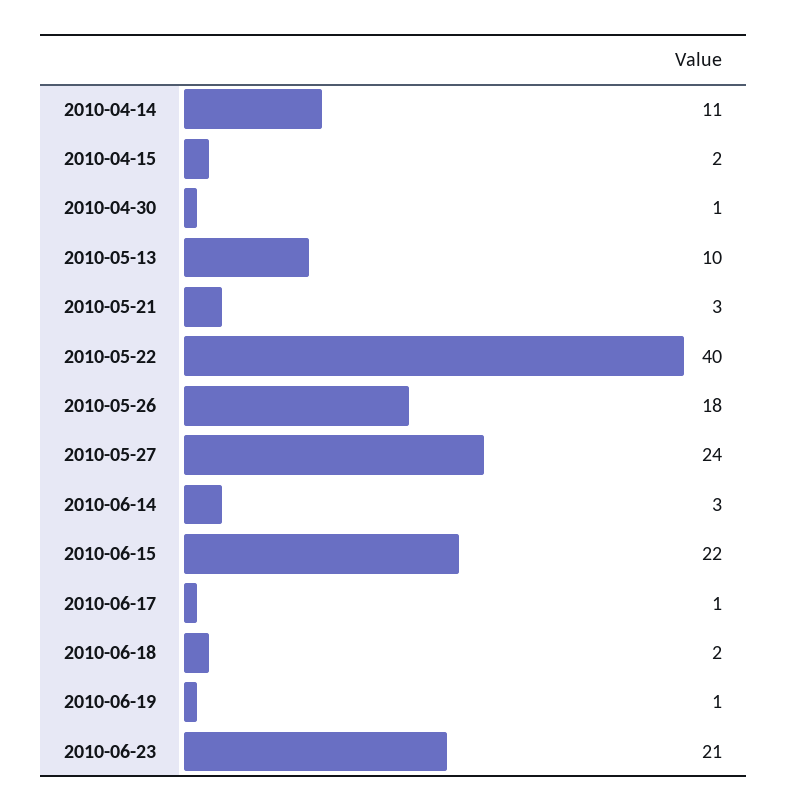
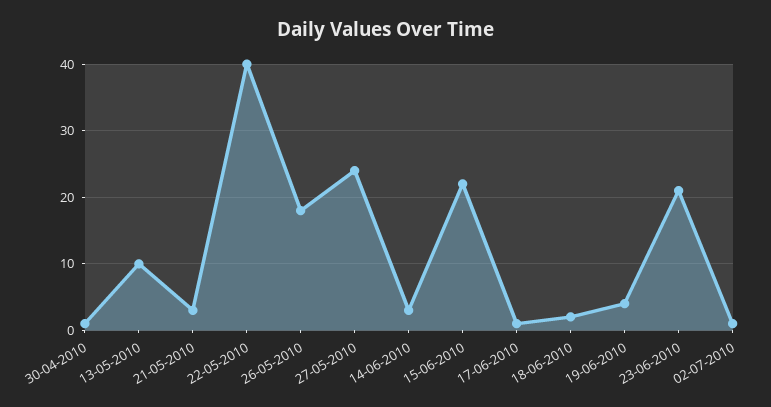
2010-04-14: 11 -> none
2010-04-15: 2 -> none
2010-06-19: 1 -> 4
02-07-2010: none -> 1

